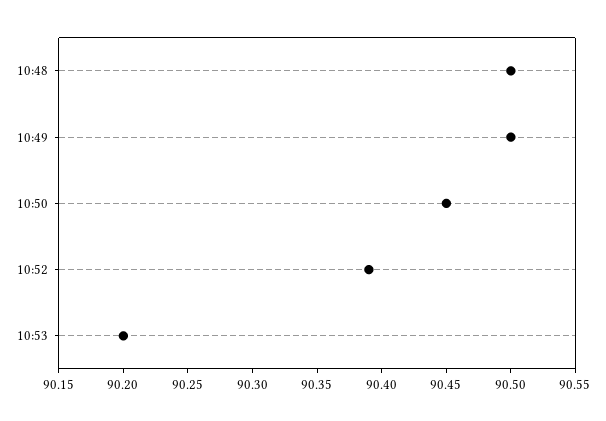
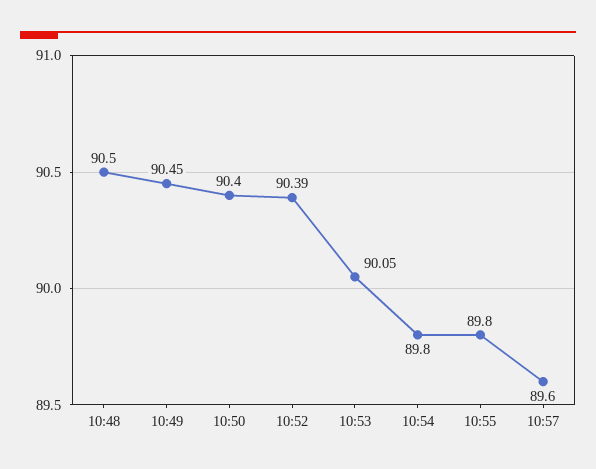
10:49: 90.5 -> 90.45
10:50: 90.45 -> 90.4
10:53: 90.2 -> 90.05
10:54: none -> 89.8
10:55: none -> 89.8
10:57: none -> 89.6

